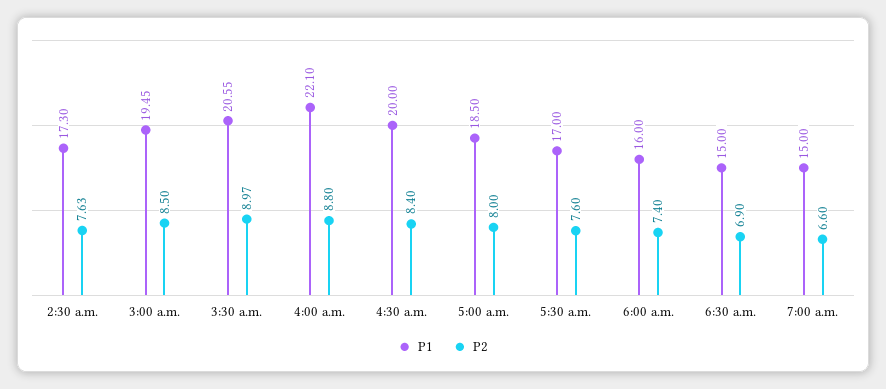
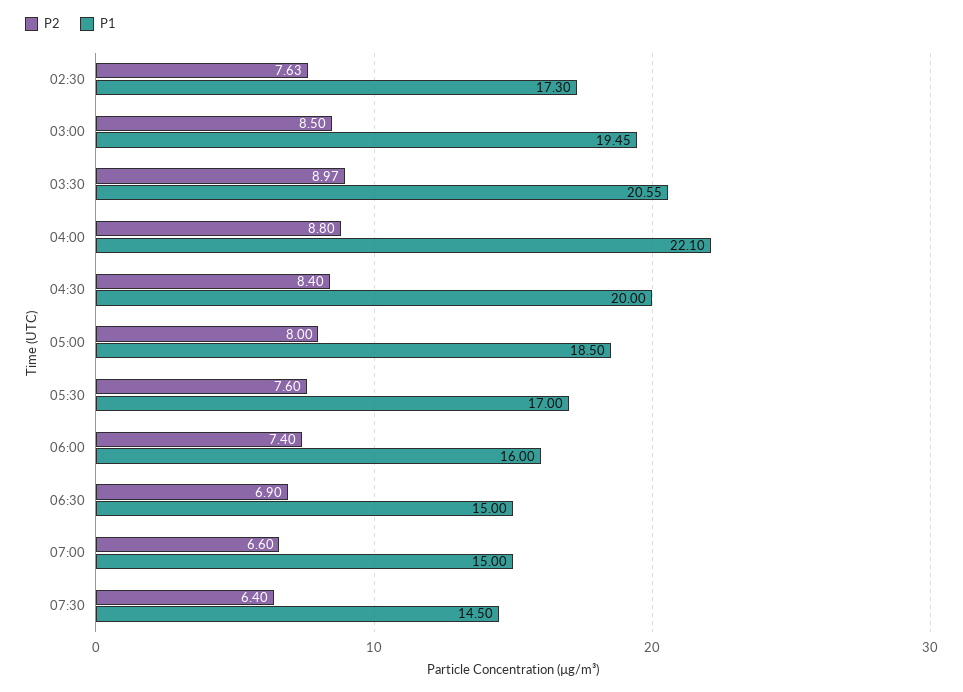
P2, 07:30: none -> 6.4
P1, 07:30: none -> 14.5

